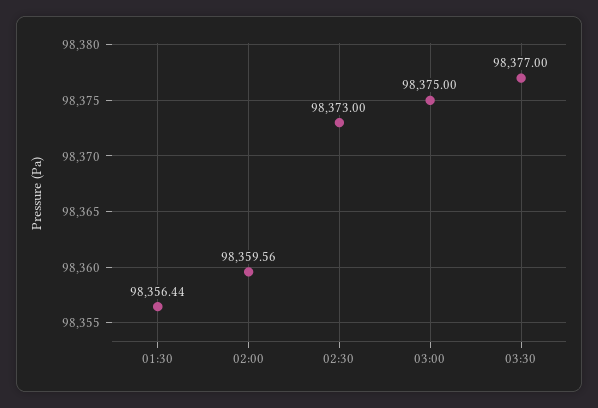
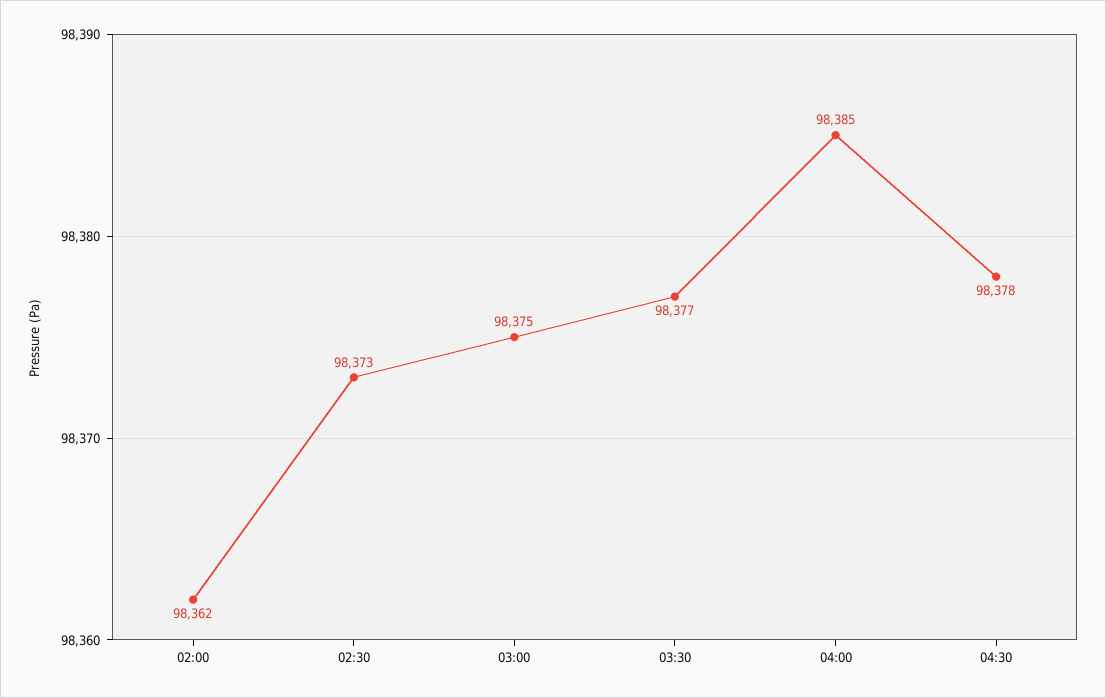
01:30: 98356.44 -> none
02:00: 98359.56 -> 98362
04:00: none -> 98385
04:30: none -> 98378

